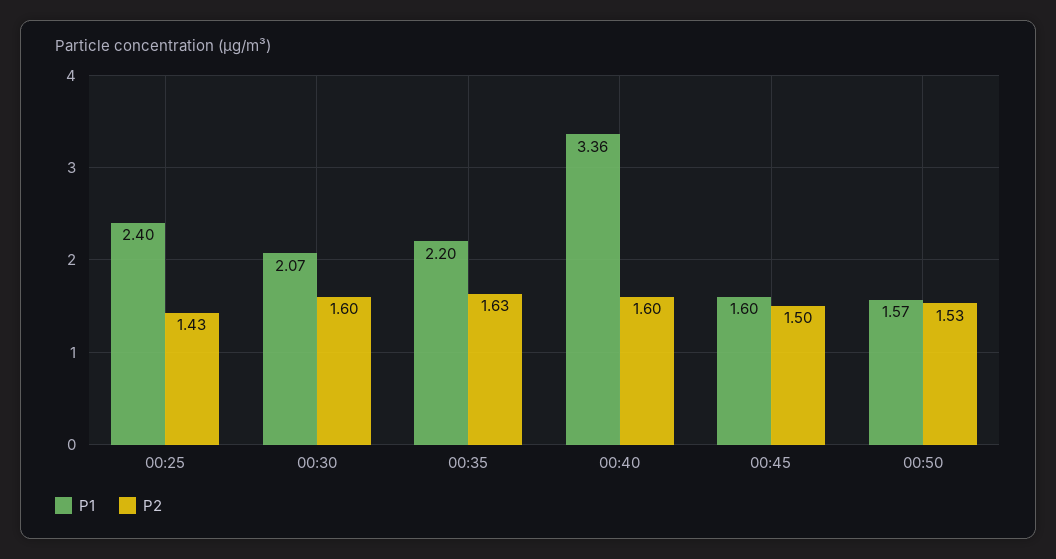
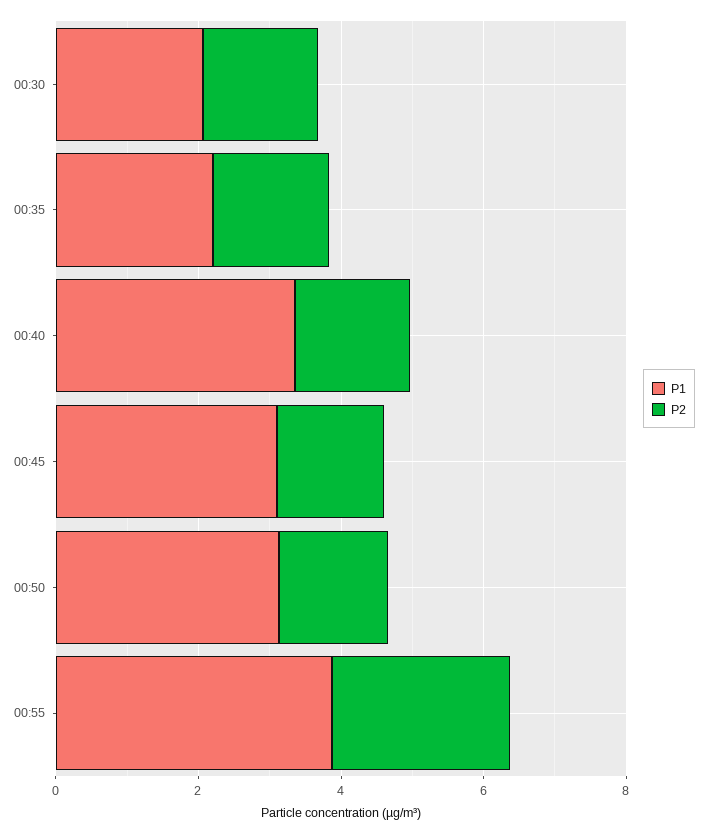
P1, 00:25: 2.4 -> none
P2, 00:25: 1.43 -> none
P1, 00:45: 1.6 -> 3
P1, 00:50: 1.57 -> 3
P1, 00:55: none -> 4
P2, 00:55: none -> 2.5

